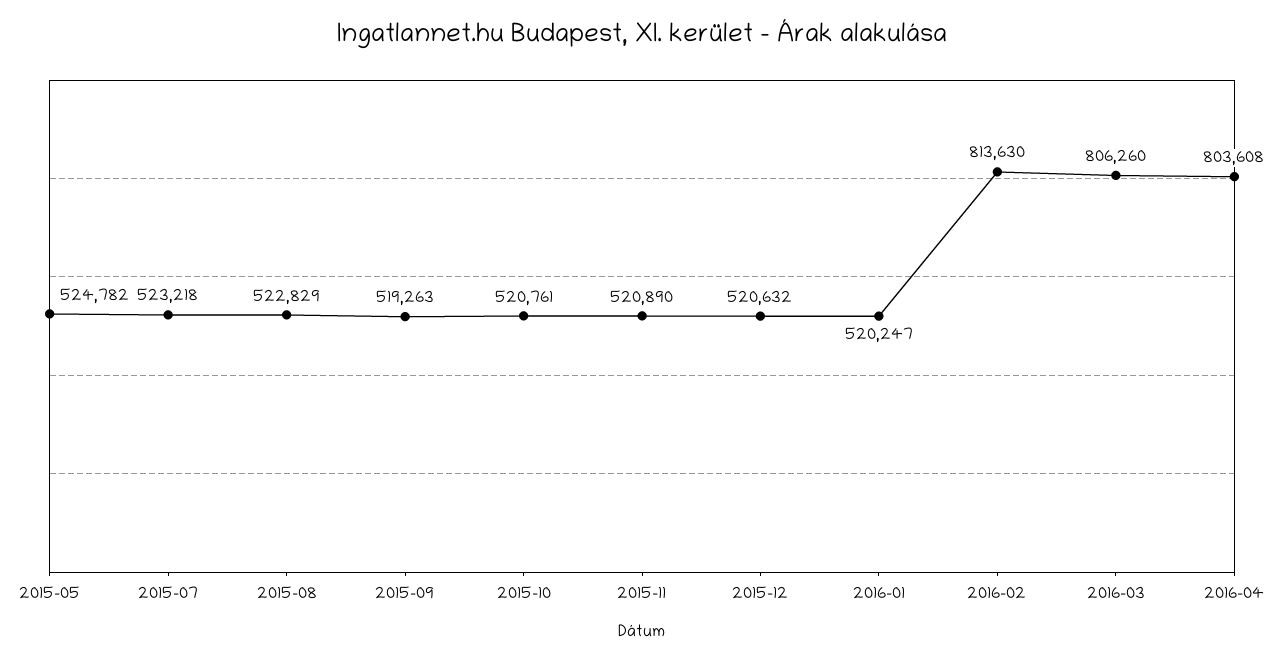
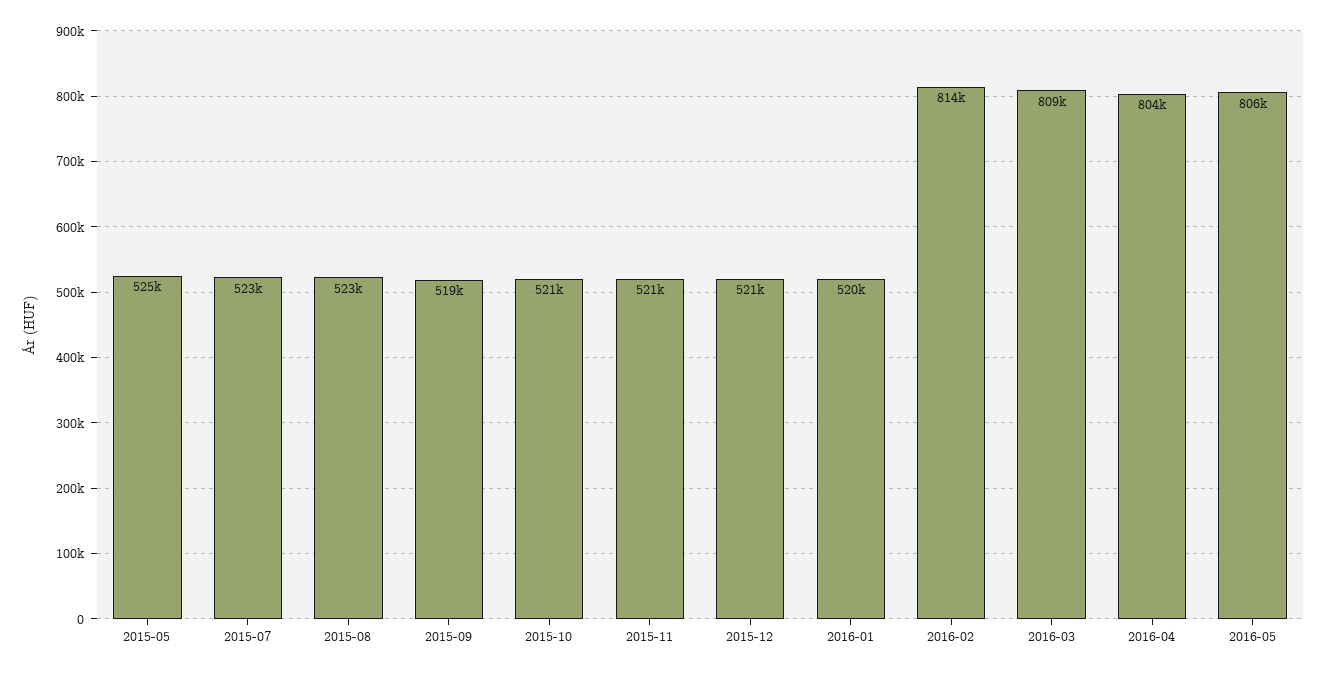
2016-03: 806260 -> 809000
2016-05: none -> 806000

